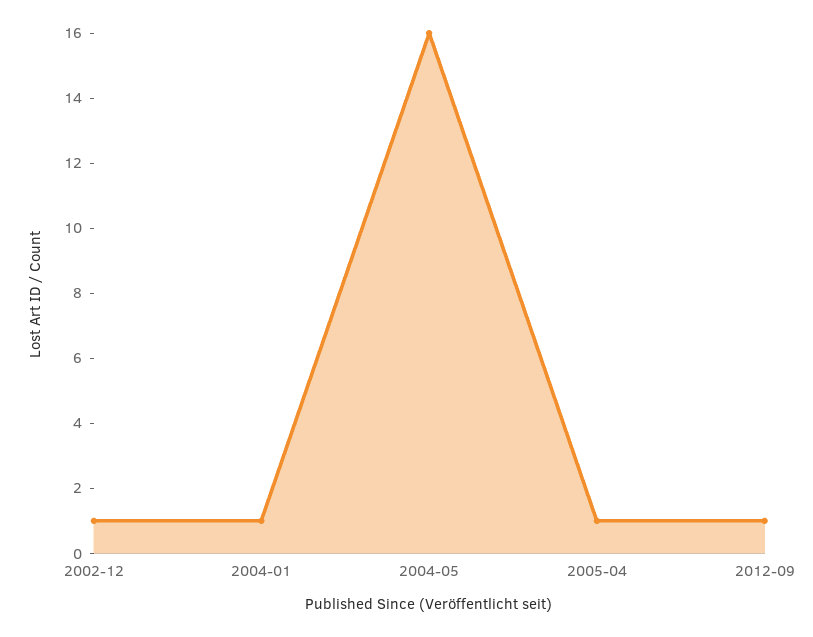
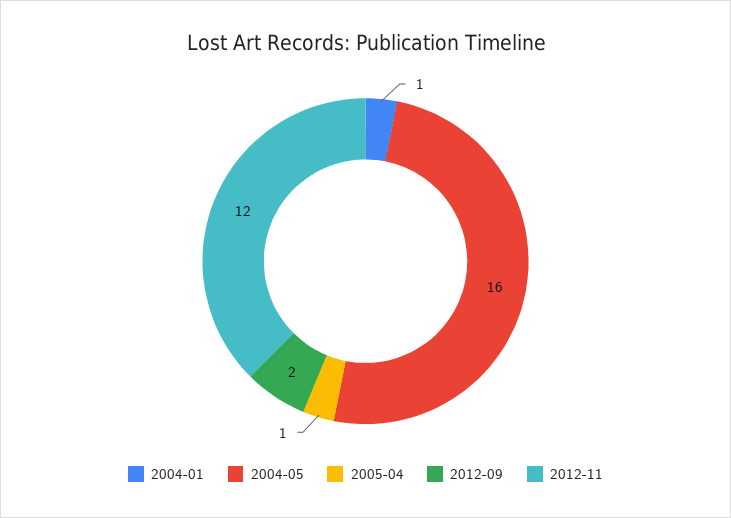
2002-12: 1 -> none
2012-09: 1 -> 2
2012-11: none -> 12

